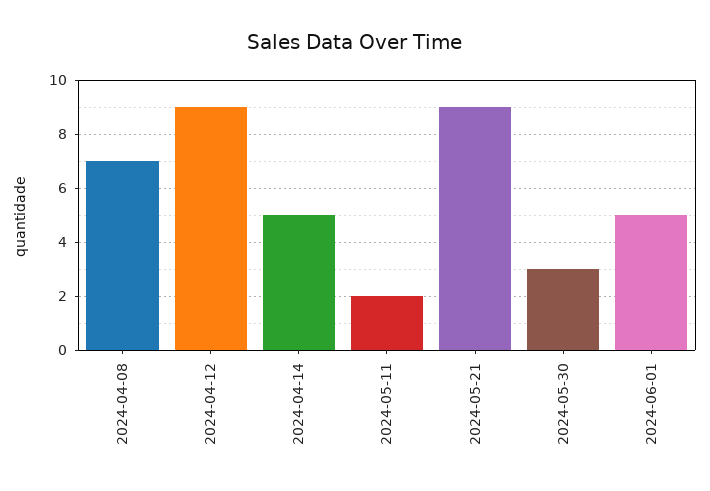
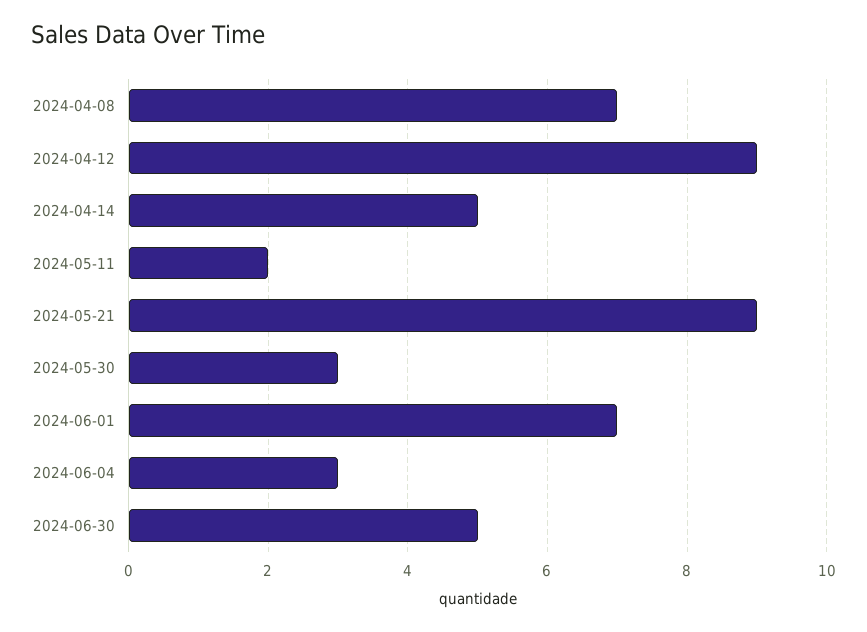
2024-06-01: 5 -> 7
2024-06-04: none -> 3
2024-06-30: none -> 5

